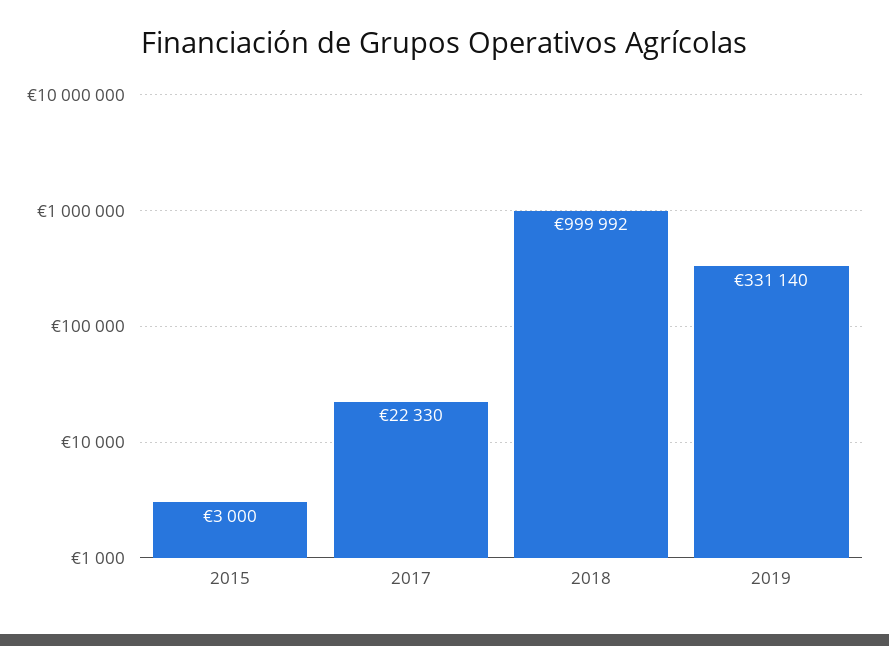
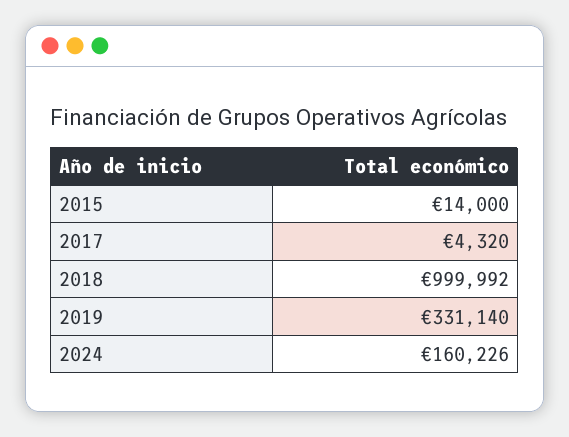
2015: 3000 -> 14000
2017: 22330 -> 4320
2024: none -> 160226

